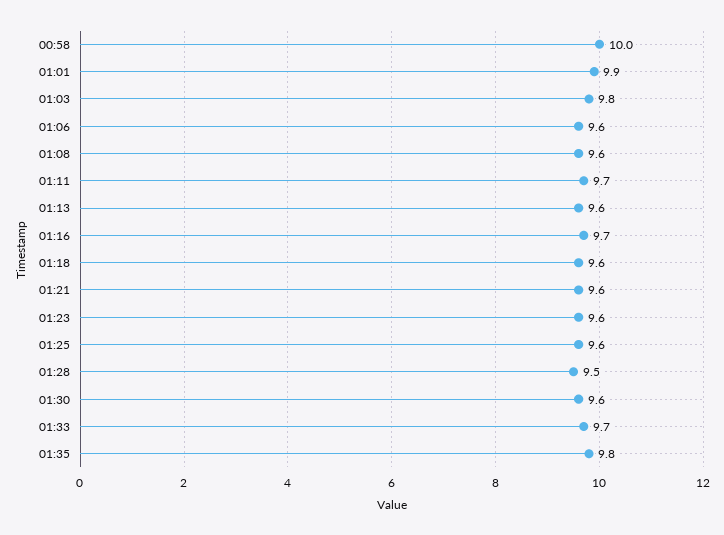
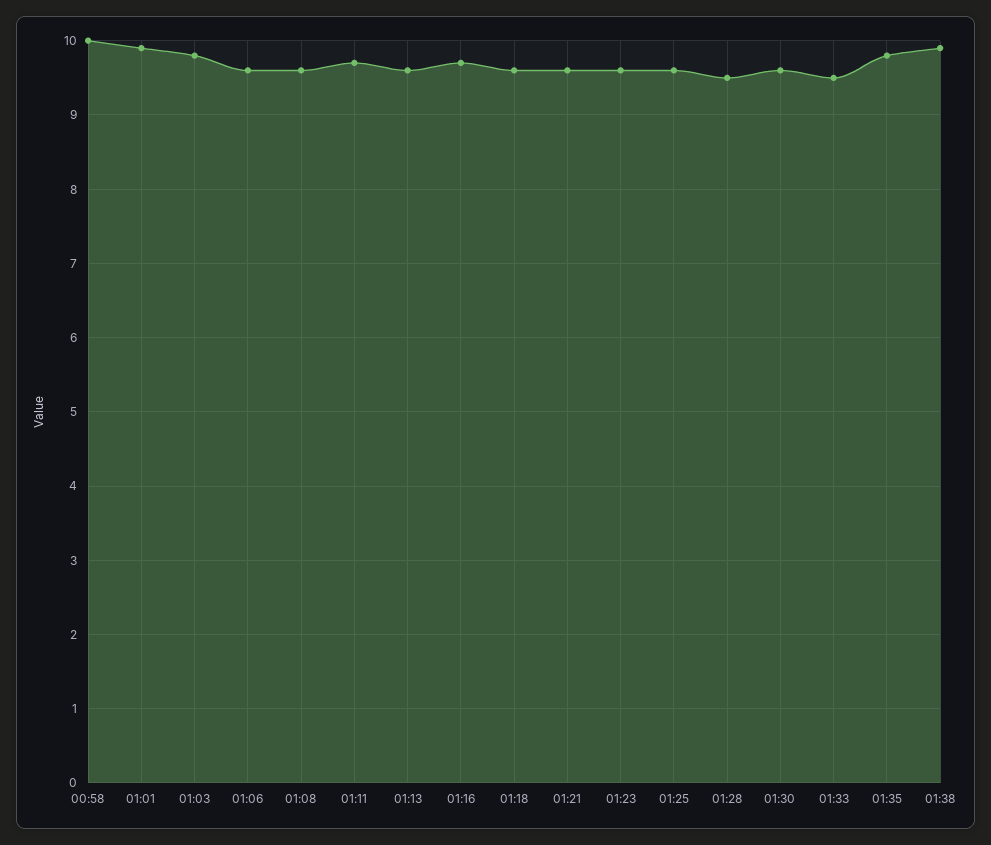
01:33: 9.7 -> 9.5
01:38: none -> 9.9

